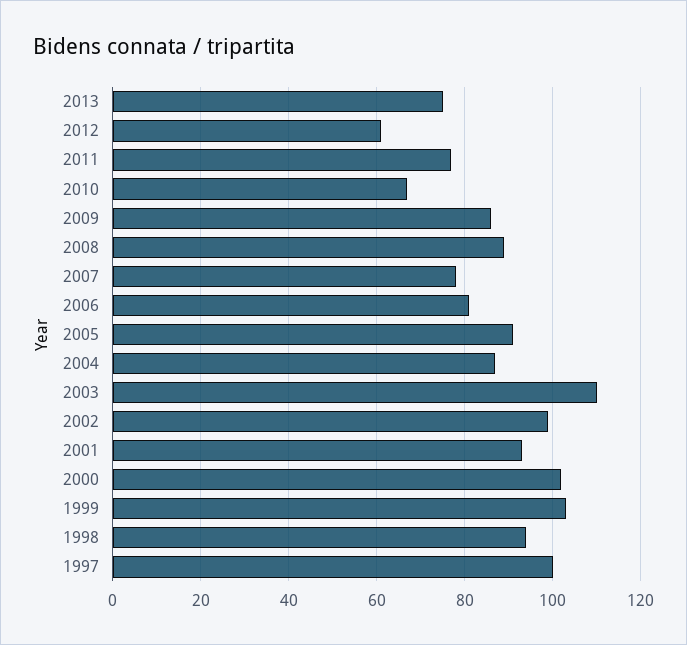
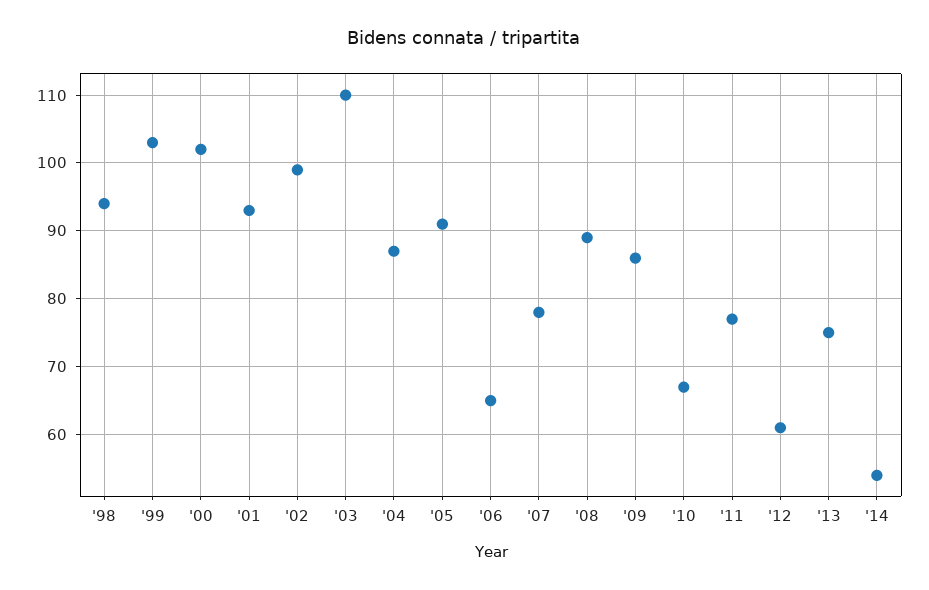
2006: 80 -> 65
1997: 100 -> none
'14: none -> 54

